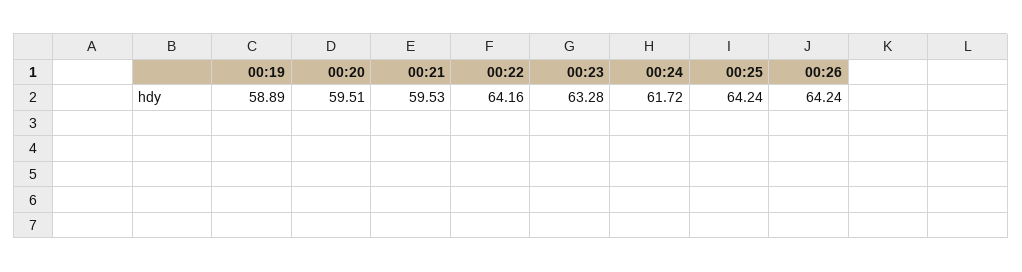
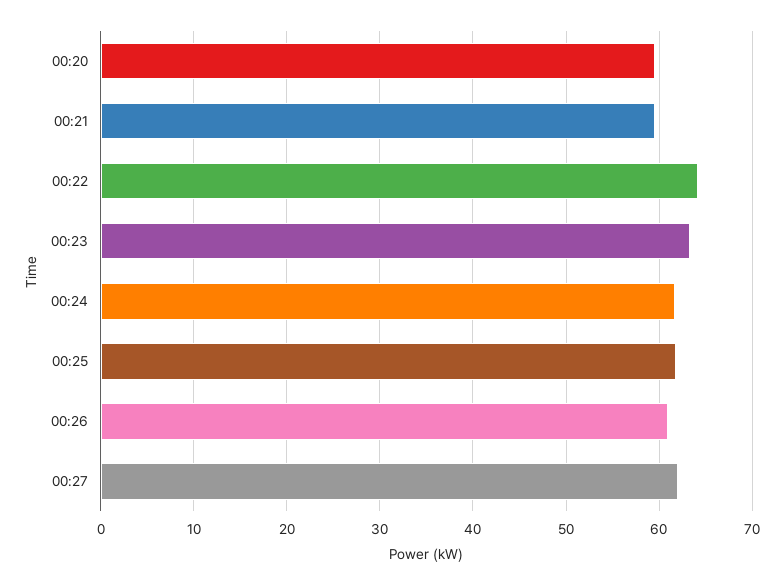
00:19: 58.89 -> none
00:25: 64.24 -> 62
00:26: 64.24 -> 61
00:27: none -> 62

